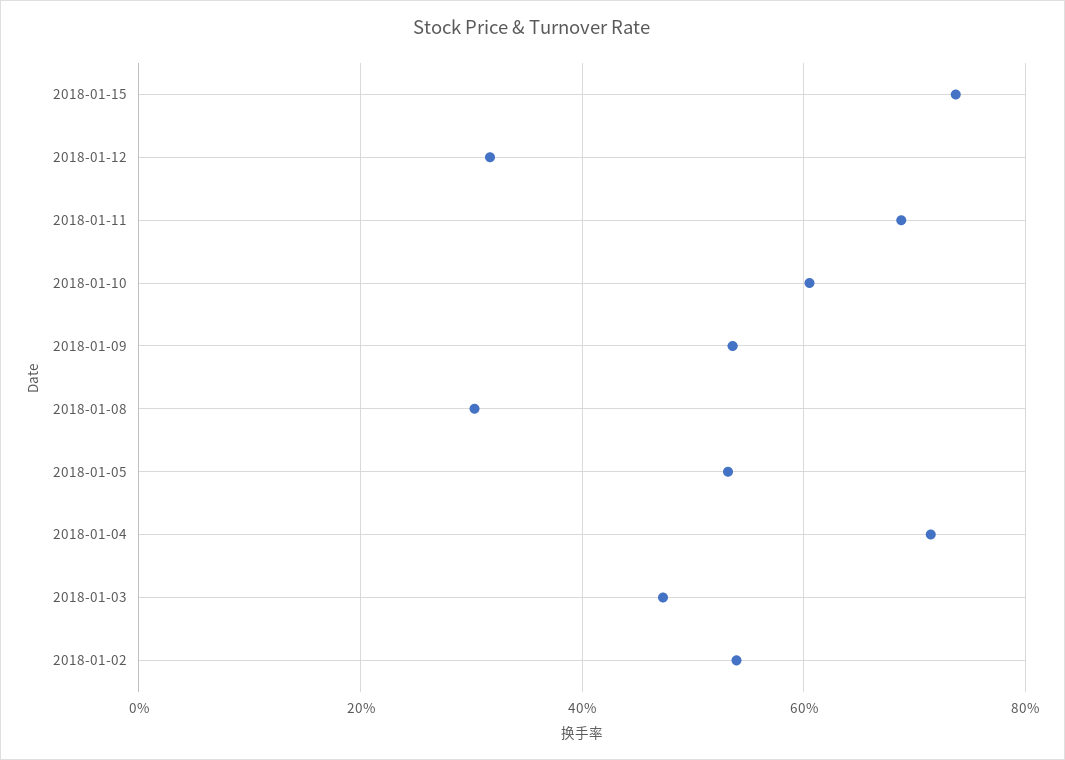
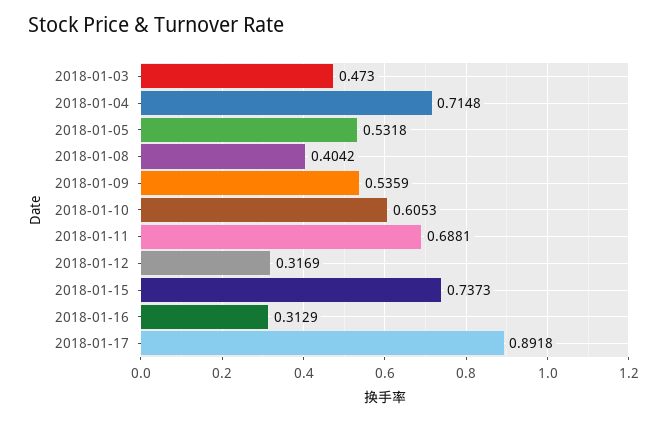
2018-01-08: 0.3 -> 0.4042
2018-01-02: 0.54 -> none
2018-01-16: none -> 0.3129
2018-01-17: none -> 0.8918

